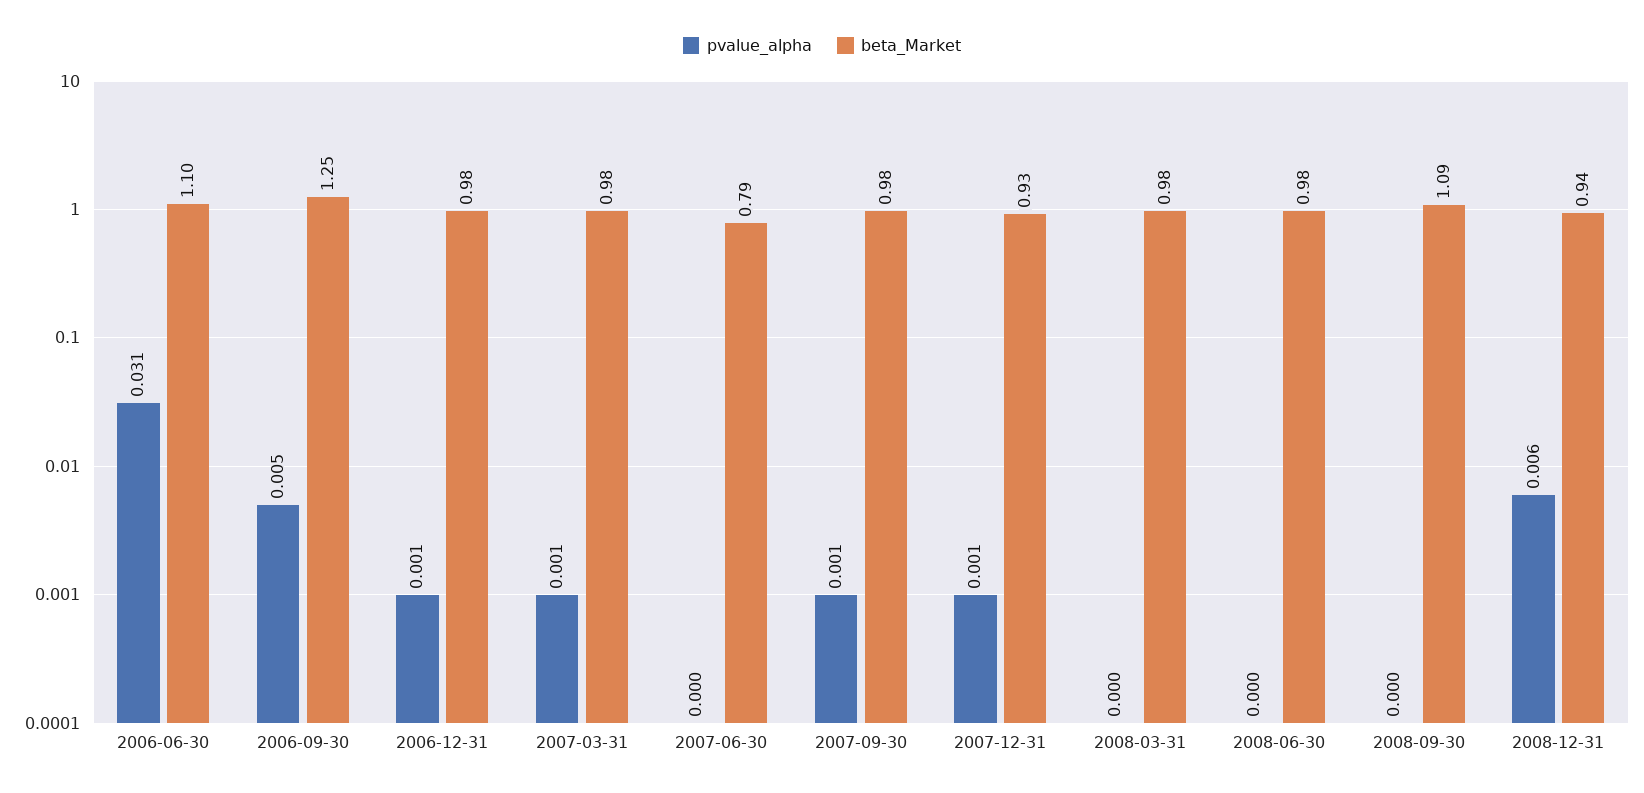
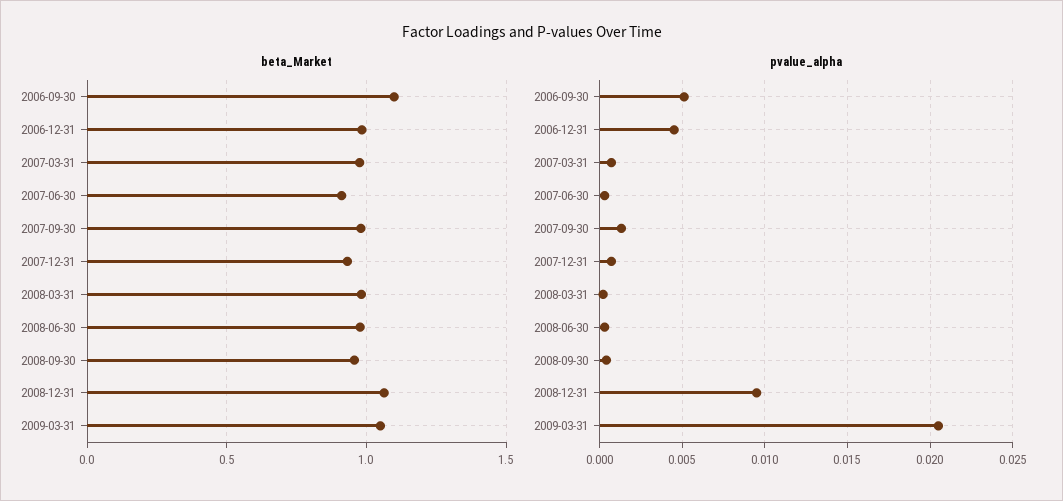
pvalue_alpha, 2006-06-30: 0.031 -> none
beta_Market, 2006-06-30: 1.1 -> none
beta_Market, 2006-09-30: 1.25 -> 1.1
pvalue_alpha, 2006-12-31: 0.001 -> 0.0045
beta_Market, 2007-06-30: 0.79 -> 0.9
beta_Market, 2008-09-30: 1.09 -> 0.95
pvalue_alpha, 2008-12-31: 0.006 -> 0.0095
beta_Market, 2008-12-31: 0.94 -> 1.05
beta_Market, 2009-03-31: none -> 1.05
pvalue_alpha, 2009-03-31: none -> 0.0205

